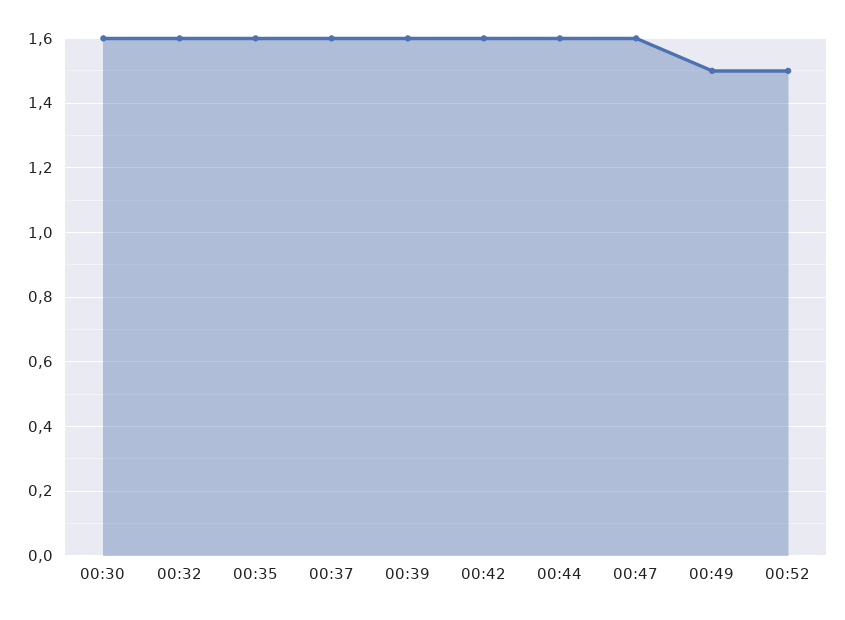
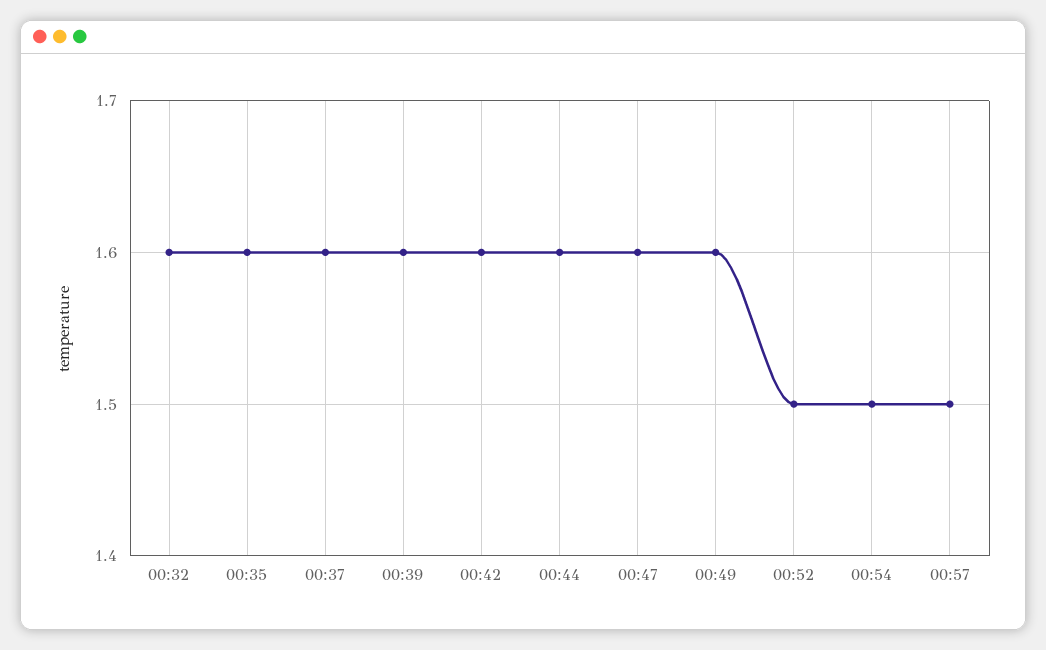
00:30: 1.6 -> none
00:49: 1.5 -> 1.6
00:54: none -> 1.5
00:57: none -> 1.5

